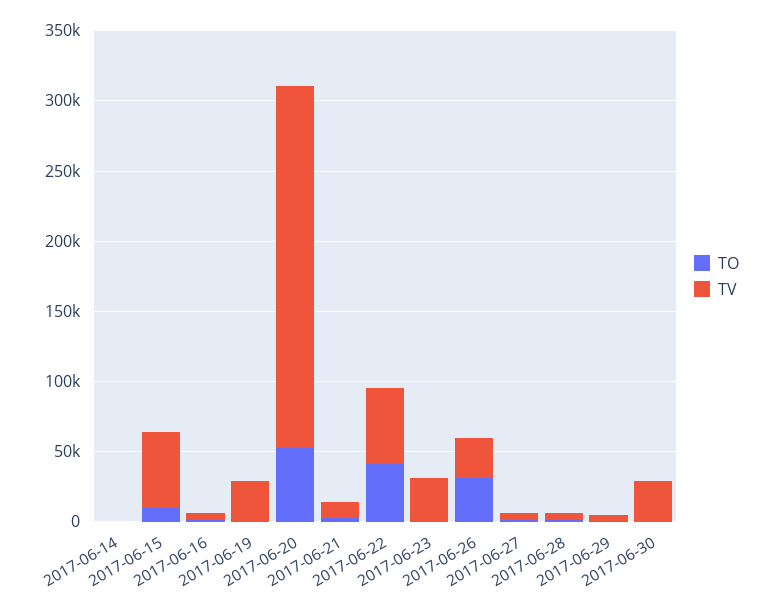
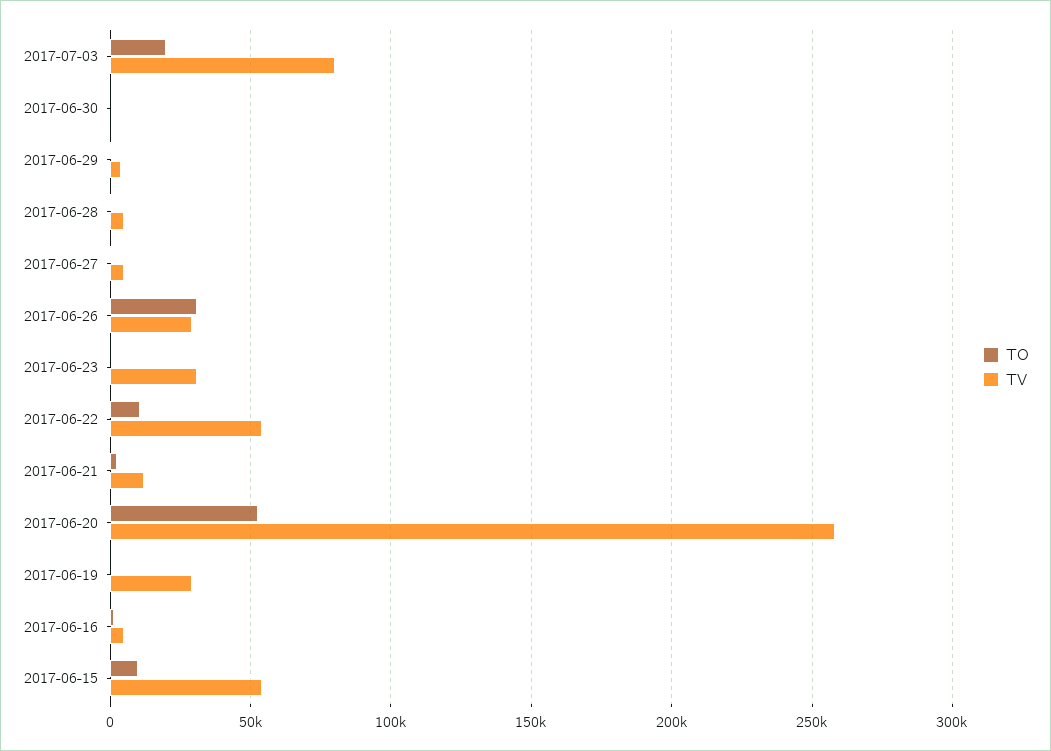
TO, 2017-06-14: 0 -> none
TV, 2017-06-14: 0 -> none
TO, 2017-06-22: 40000 -> 10000
TV, 2017-06-30: 30000 -> 0
TO, 2017-07-03: none -> 20000
TV, 2017-07-03: none -> 80000

